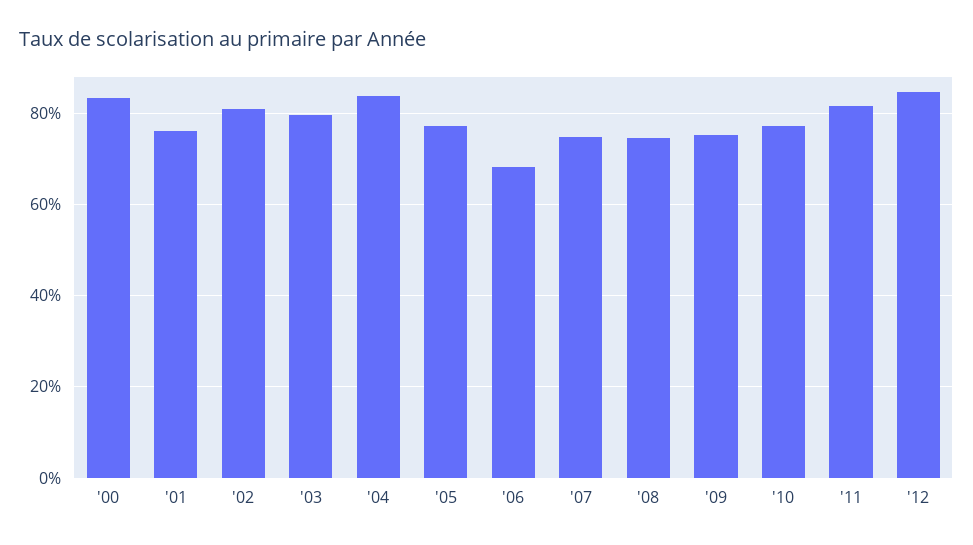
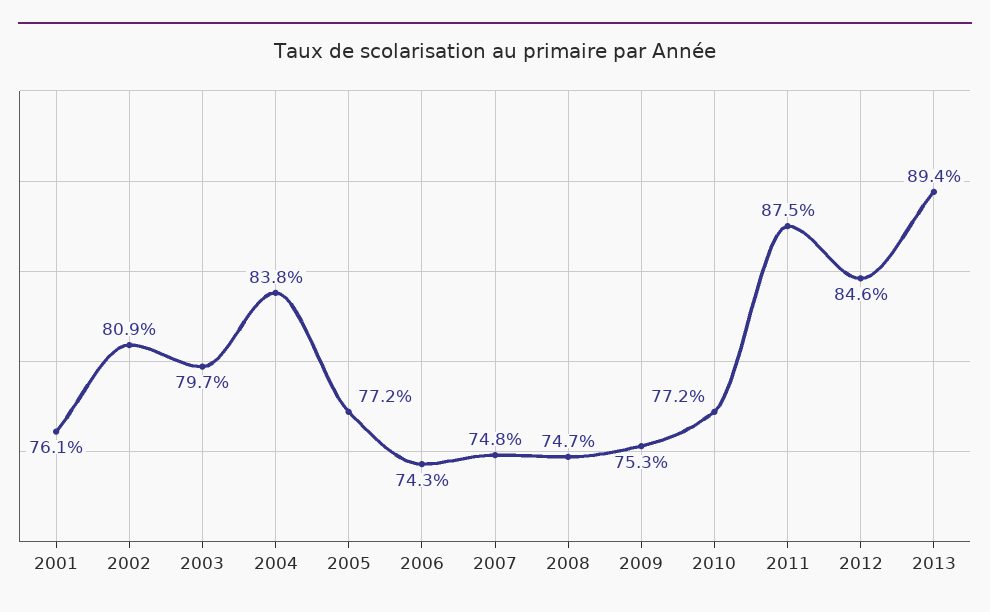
'00: 84 -> none
'06: 68 -> 74.3
'11: 82 -> 87.5
2013: none -> 89.4

